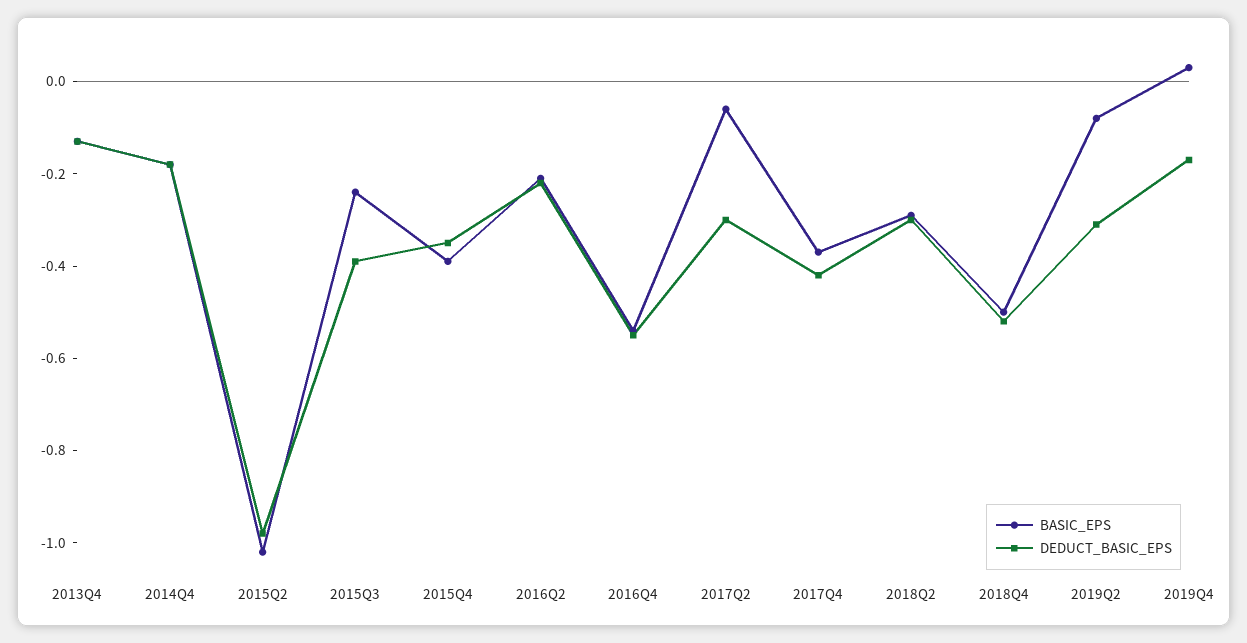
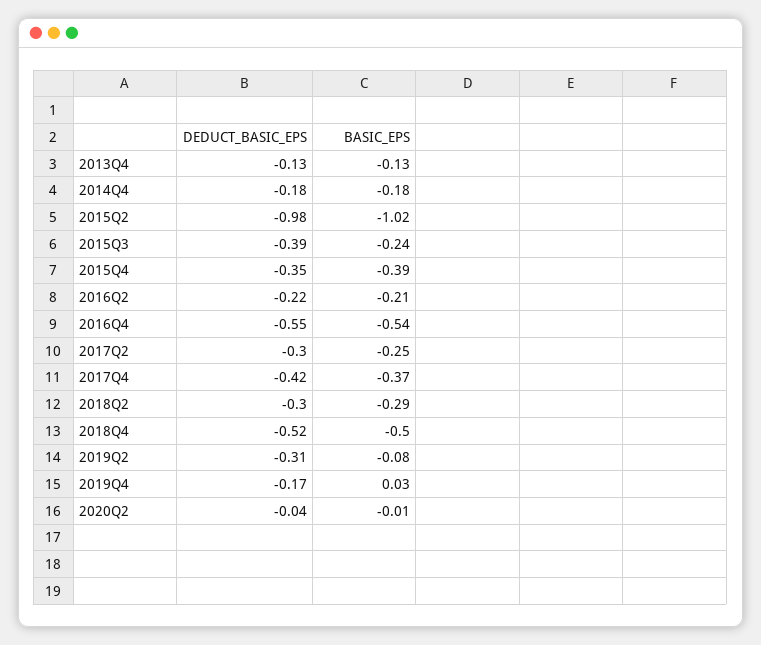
BASIC_EPS, 2017Q2: -0.05 -> -0.25
DEDUCT_BASIC_EPS, 2020Q2: none -> -0.04
BASIC_EPS, 2020Q2: none -> -0.01

